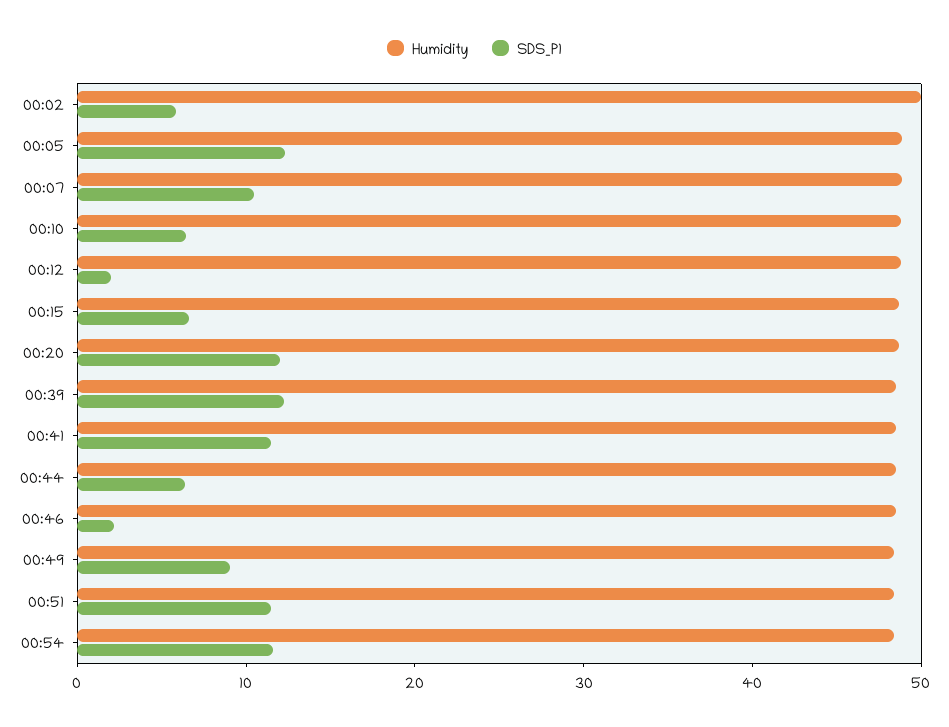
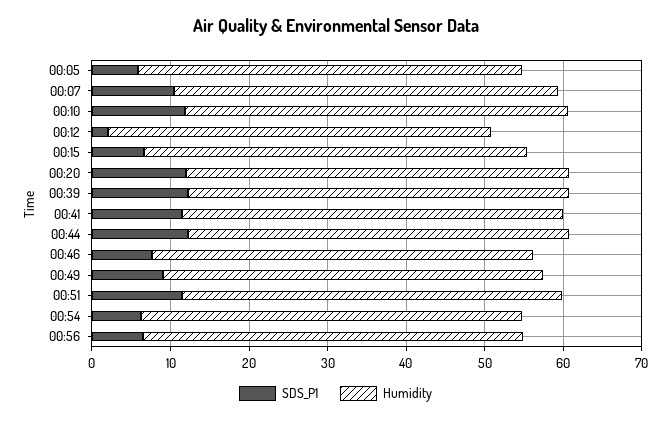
Humidity, 00:02: 50 -> none
SDS_P1, 00:02: 6 -> none
SDS_P1, 00:05: 12 -> 6
SDS_P1, 00:10: 6 -> 12
SDS_P1, 00:44: 6 -> 12
SDS_P1, 00:46: 2 -> 8
SDS_P1, 00:54: 12 -> 6
SDS_P1, 00:56: none -> 6
Humidity, 00:56: none -> 48

